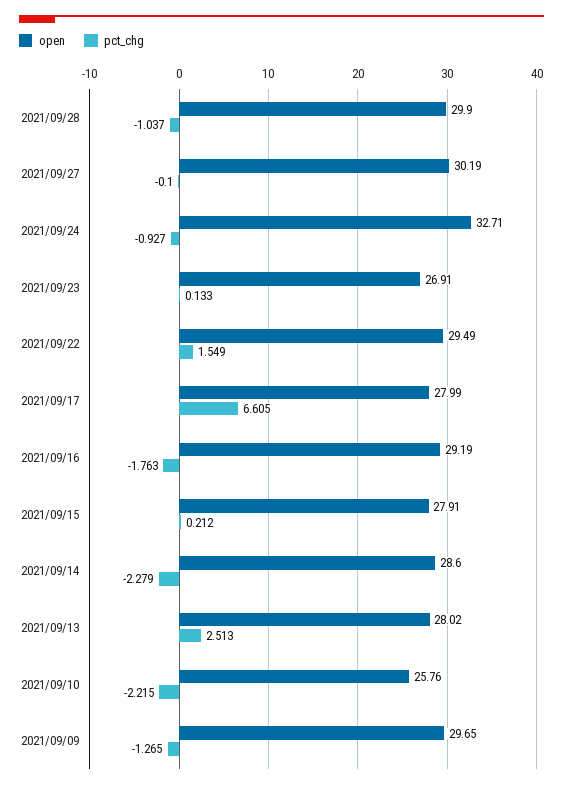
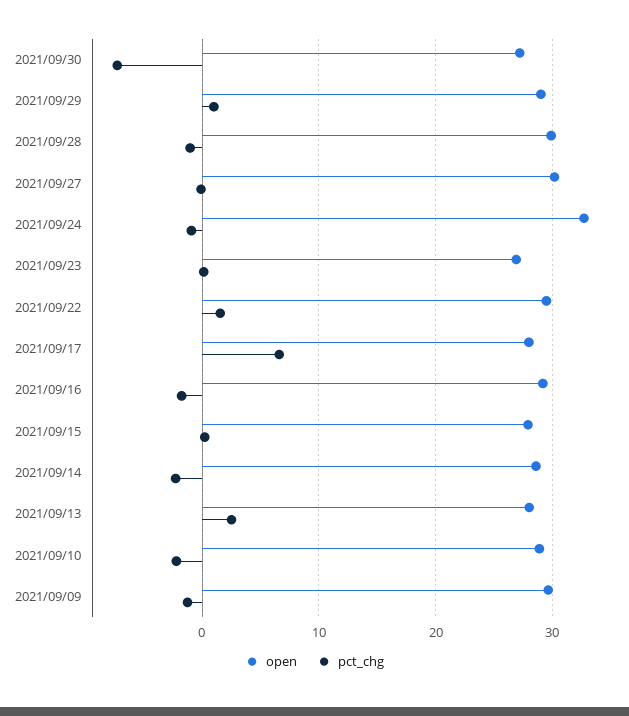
open, 2021/09/10: 25.76 -> 29
open, 2021/09/30: none -> 27
pct_chg, 2021/09/30: none -> -7
open, 2021/09/29: none -> 29
pct_chg, 2021/09/29: none -> 1

